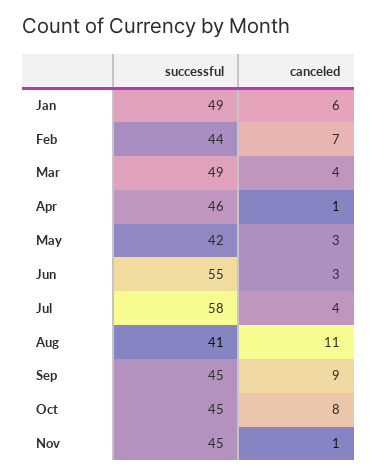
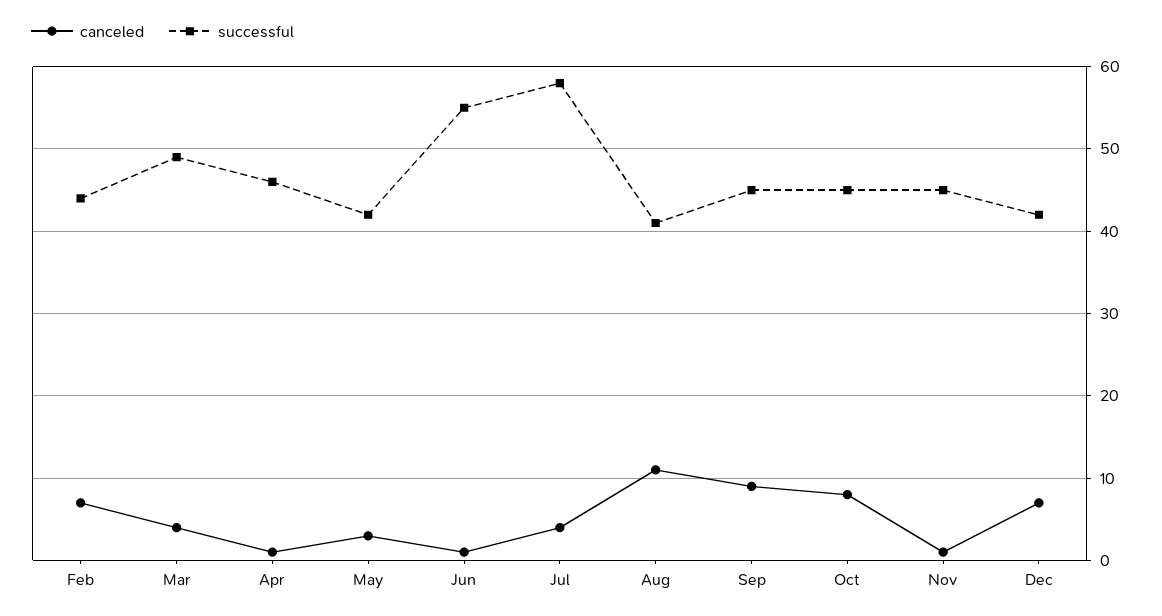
successful, Jan: 49 -> none
canceled, Jan: 6 -> none
canceled, Jun: 3 -> 1
canceled, Dec: none -> 7
successful, Dec: none -> 42

